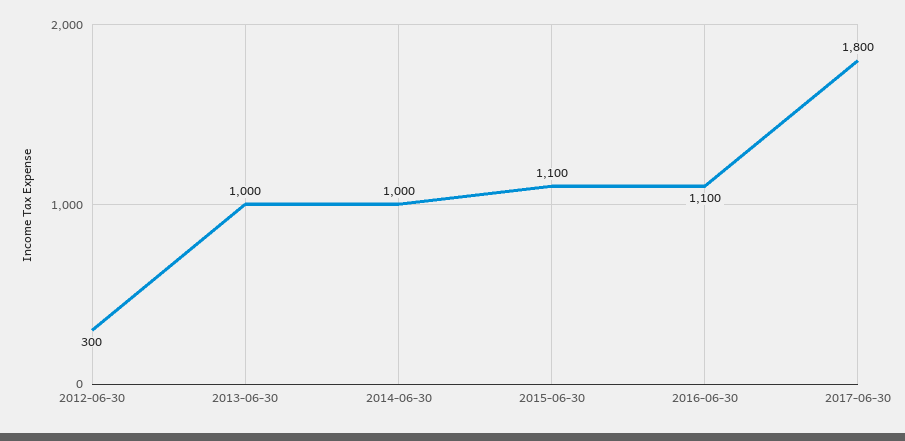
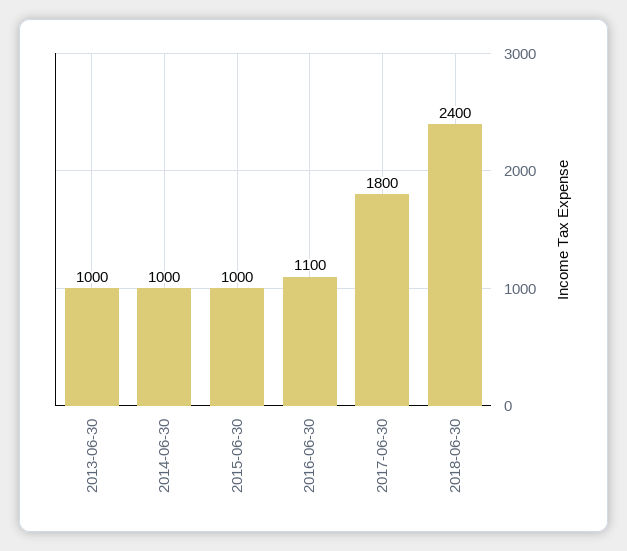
2012-06-30: 300 -> none
2015-06-30: 1100 -> 1000
2018-06-30: none -> 2400

